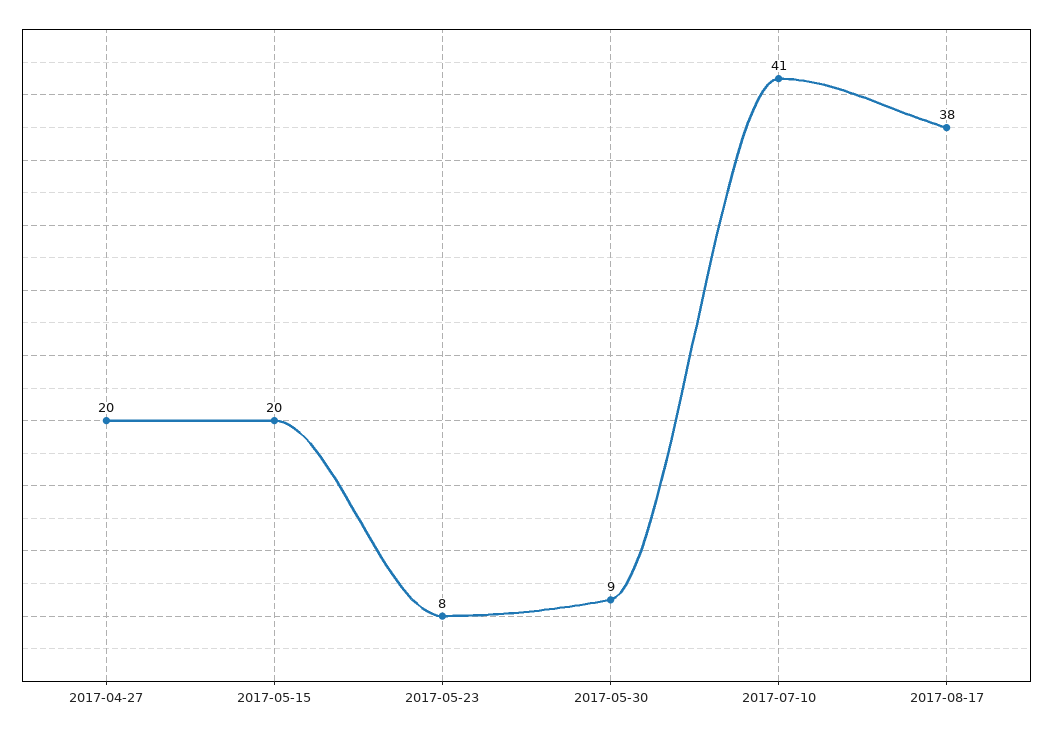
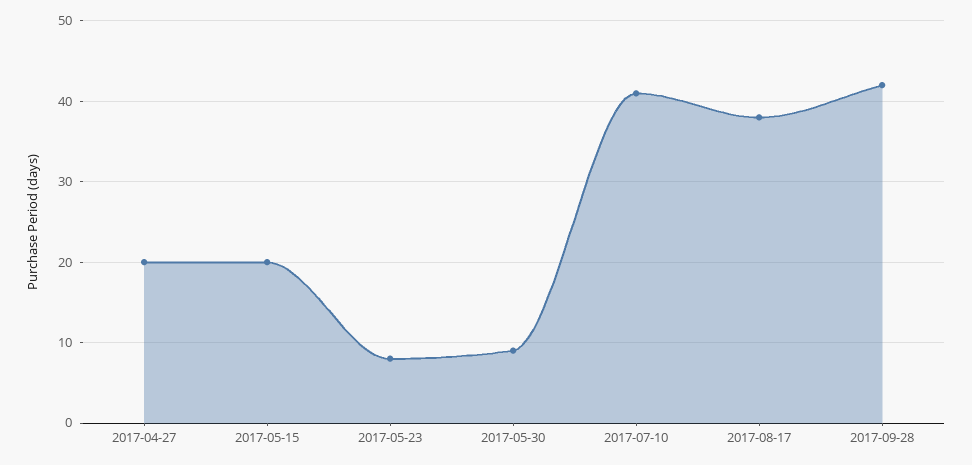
2017-09-28: none -> 42

